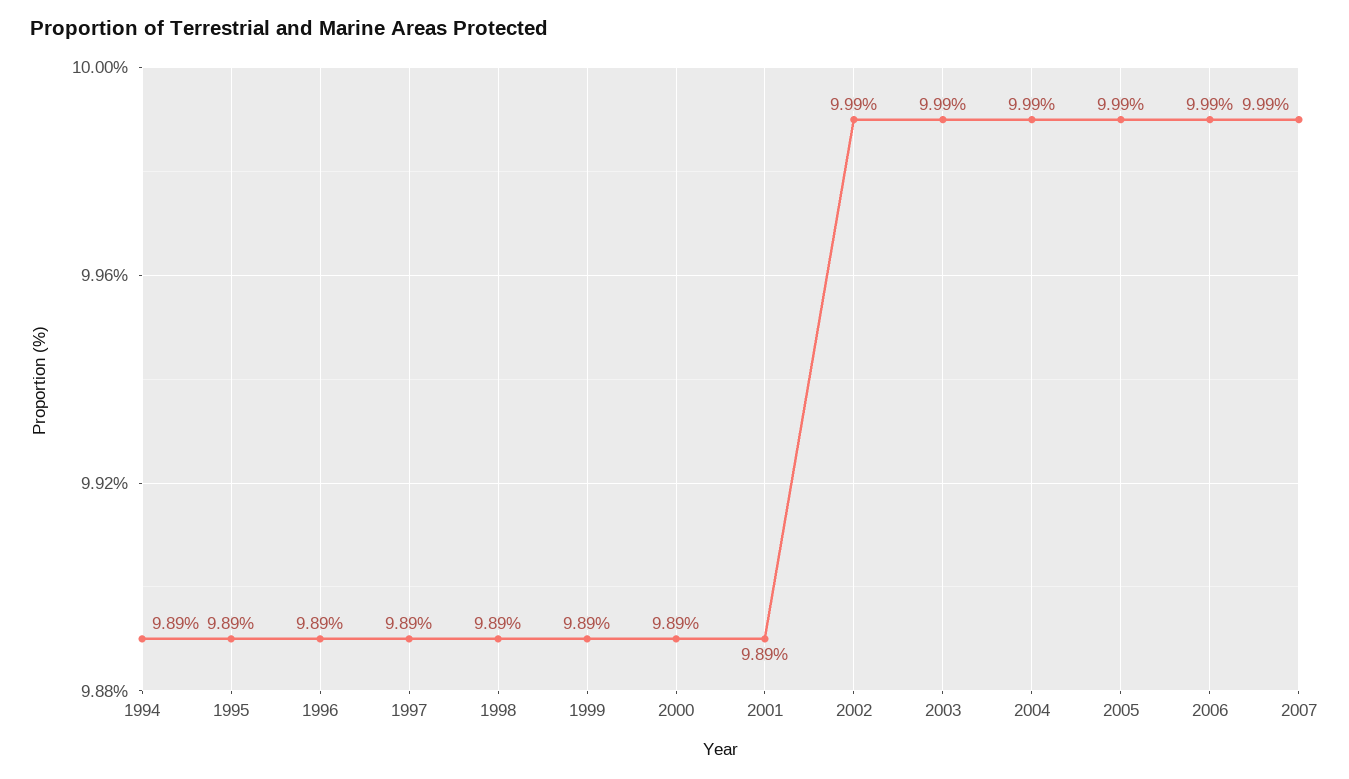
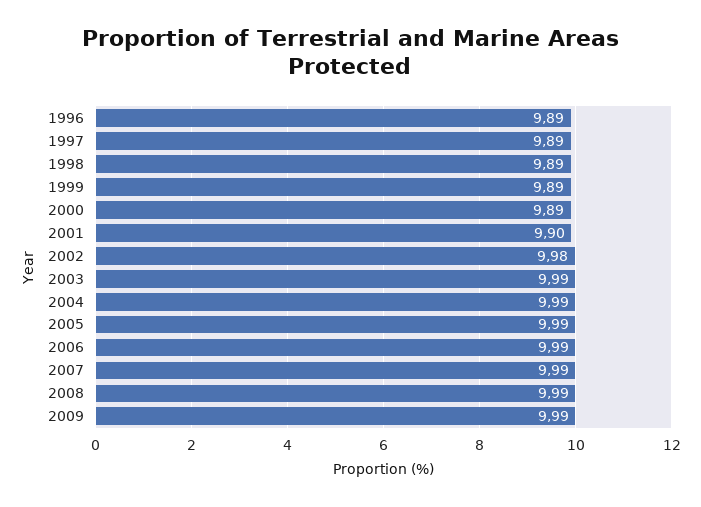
1994: 9.89 -> none
1995: 9.89 -> none
2001: 9.89 -> 9.9
2002: 9.99 -> 9.98
2008: none -> 9.99
2009: none -> 9.99

